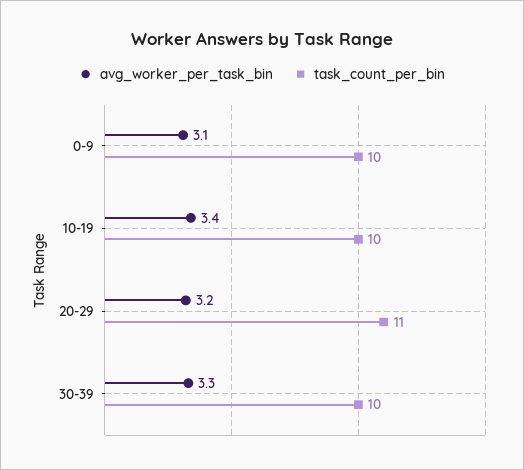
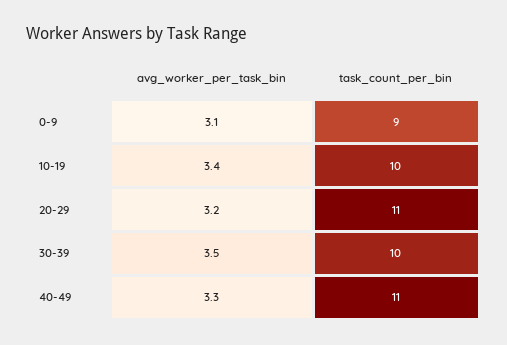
task_count_per_bin, 0-9: 10 -> 9
avg_worker_per_task_bin, 30-39: 3.3 -> 3.5
avg_worker_per_task_bin, 40-49: none -> 3.3
task_count_per_bin, 40-49: none -> 11

